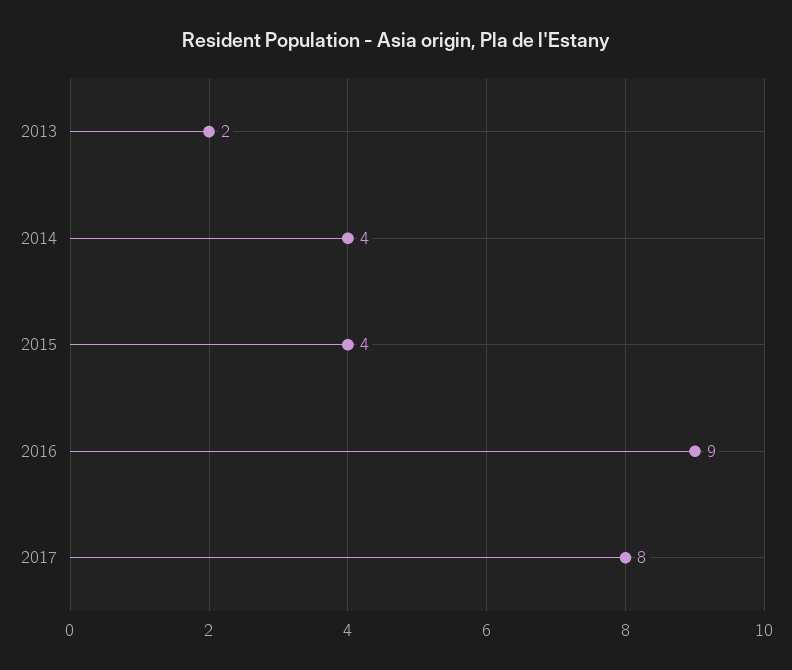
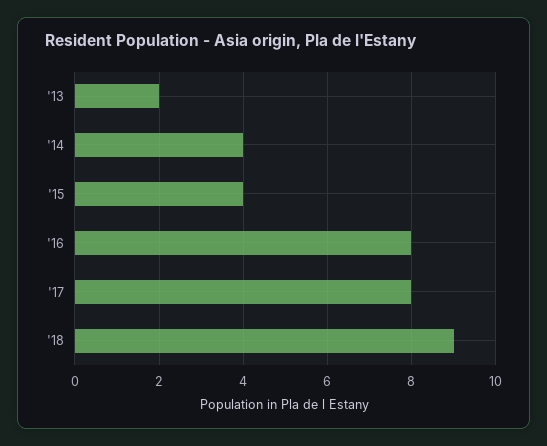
2016: 9 -> 8
'18: none -> 9

